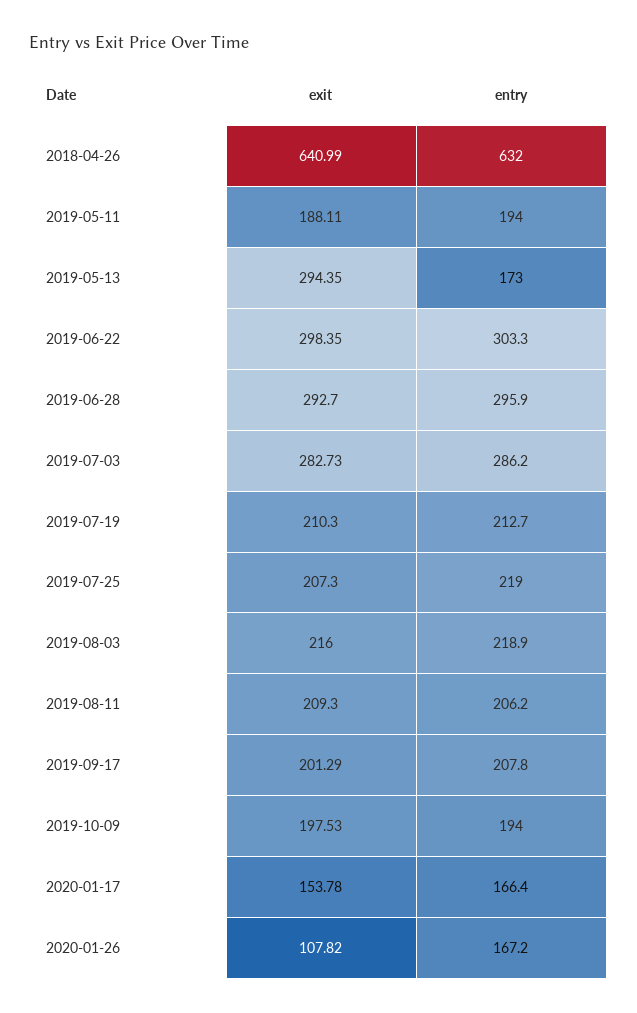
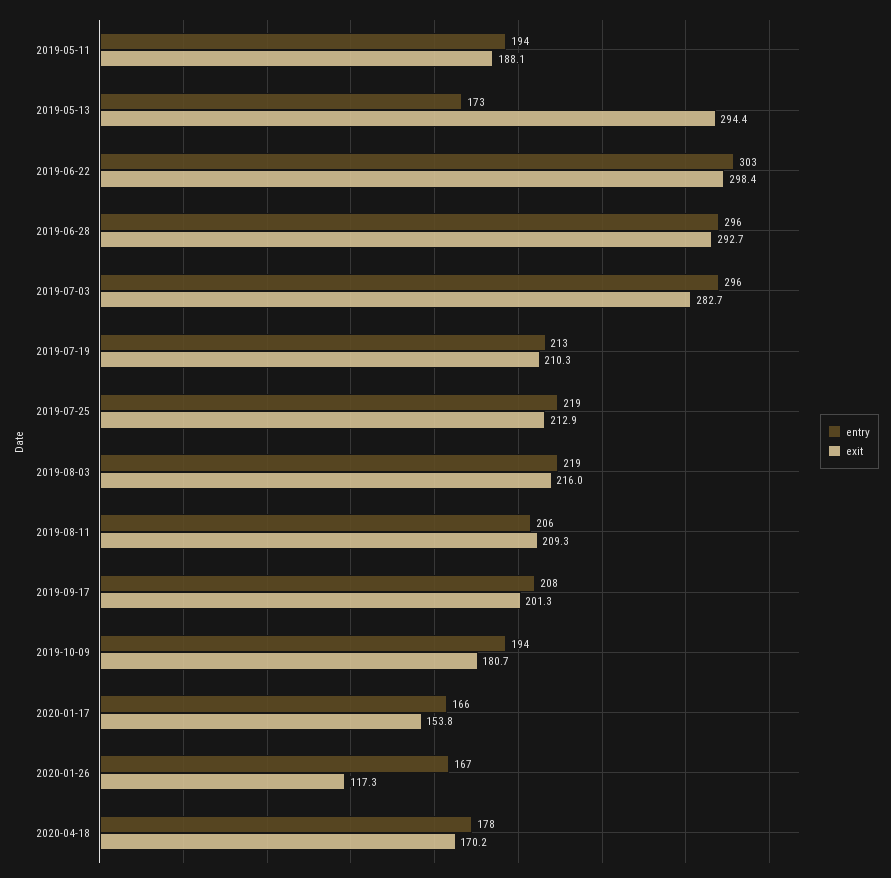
exit, 2018-04-26: 640.99 -> none
entry, 2018-04-26: 632 -> none
entry, 2019-07-03: 286.2 -> 296
exit, 2019-07-25: 207.3 -> 212.9
exit, 2019-10-09: 197.53 -> 180.7
exit, 2020-01-26: 107.82 -> 117.3
entry, 2020-04-18: none -> 178
exit, 2020-04-18: none -> 170.2

